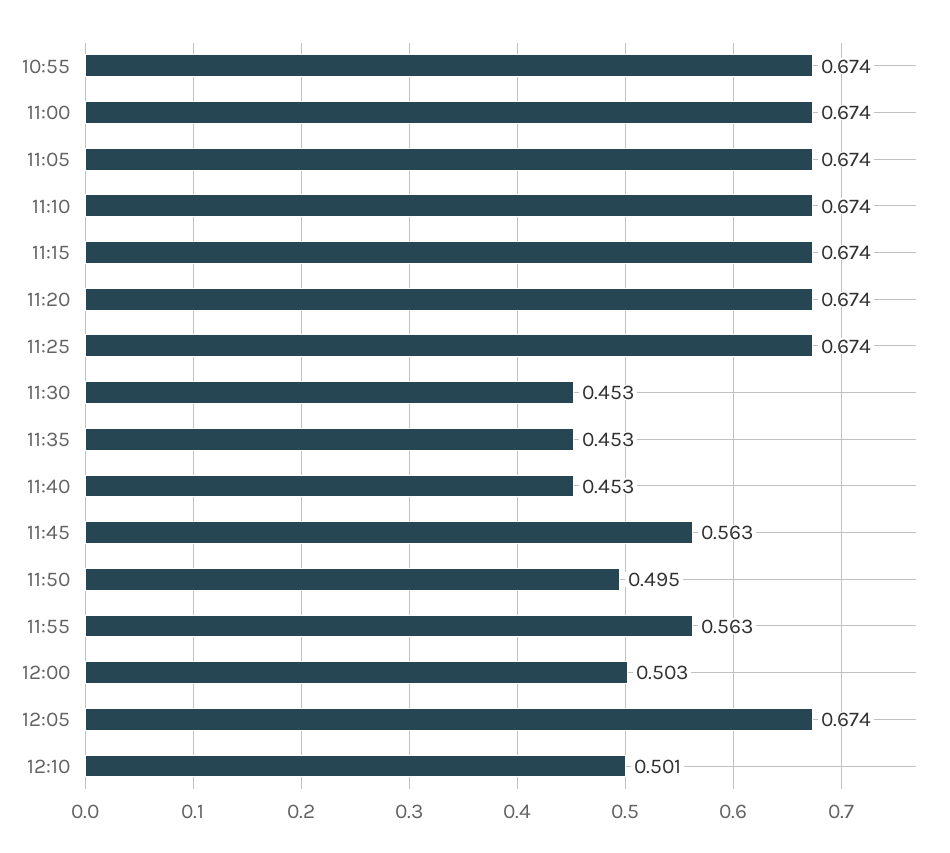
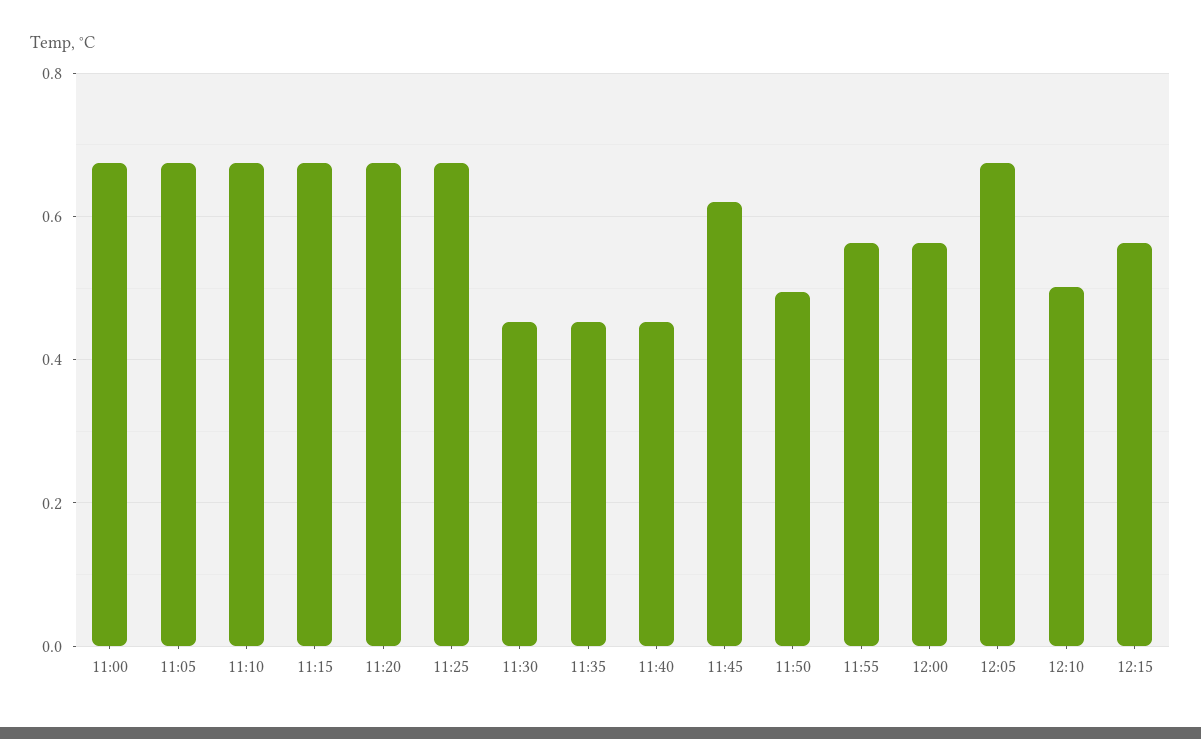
10:55: 0.674 -> none
11:45: 0.563 -> 0.62
12:00: 0.503 -> 0.56
12:15: none -> 0.56

